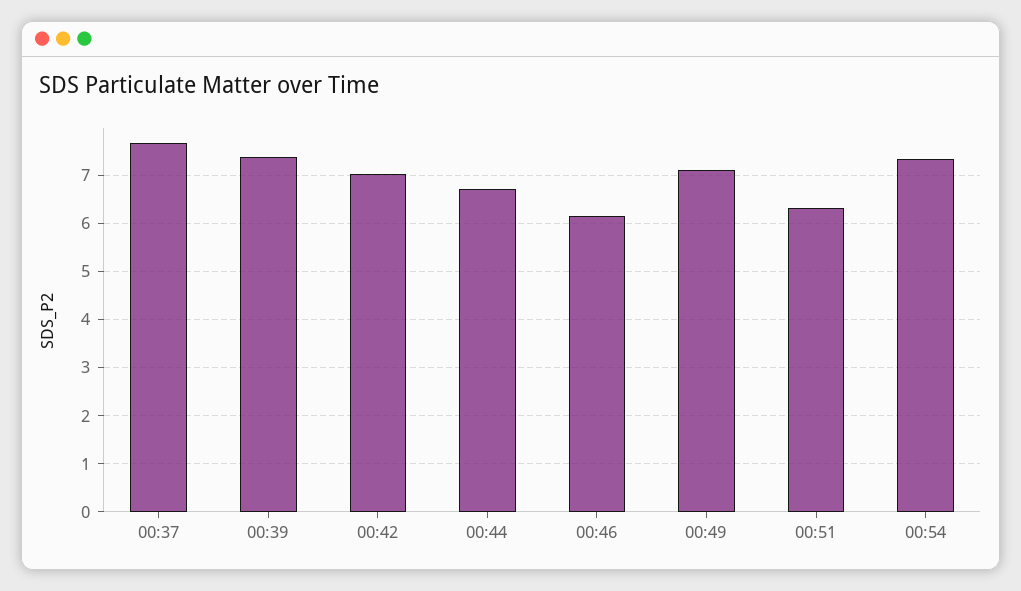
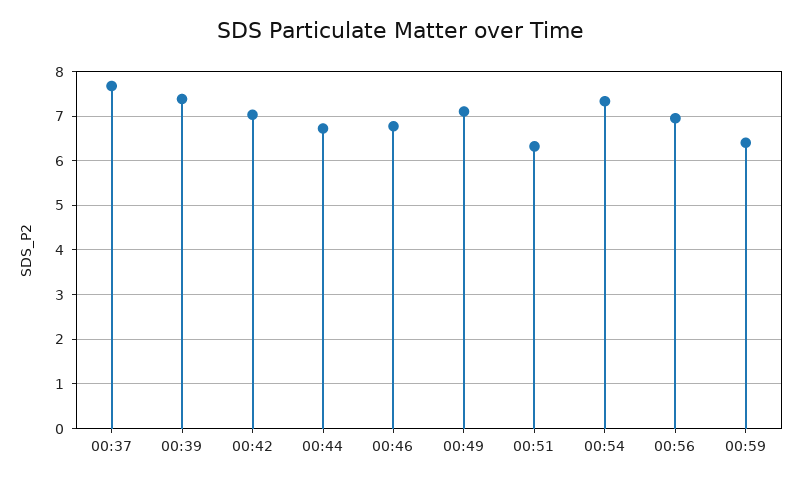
00:46: 6.2 -> 6.8
00:56: none -> 7
00:59: none -> 6.4

